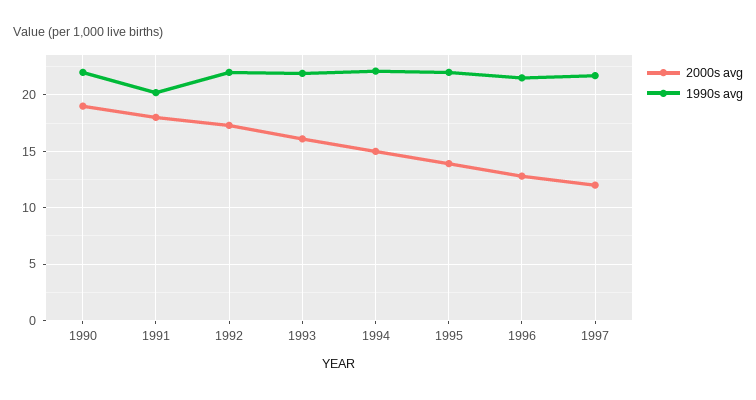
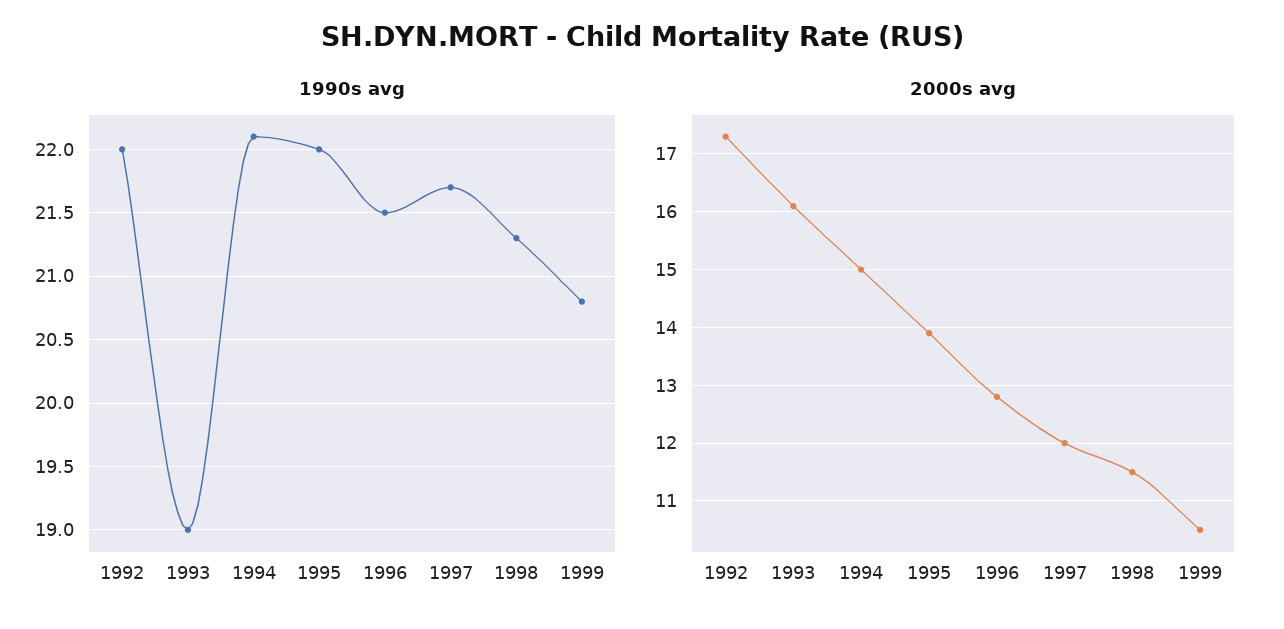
2000s avg, 1990: 19 -> none
1990s avg, 1990: 22 -> none
2000s avg, 1991: 18 -> none
1990s avg, 1991: 20 -> none
1990s avg, 1993: 22 -> 19
1990s avg, 1998: none -> 21.3
1990s avg, 1999: none -> 20.8
2000s avg, 1998: none -> 11.5
2000s avg, 1999: none -> 10.5

